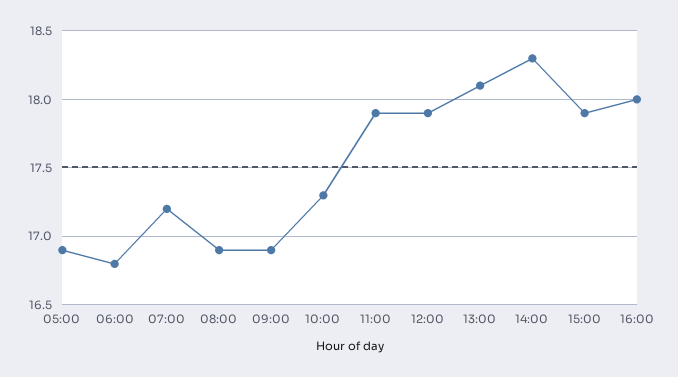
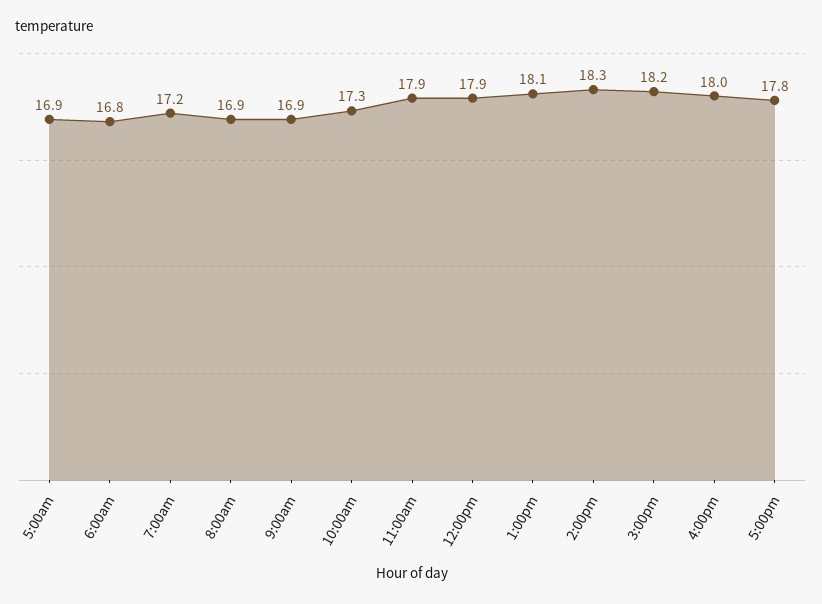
15:00: 17.9 -> 18.2
5:00pm: none -> 17.8

